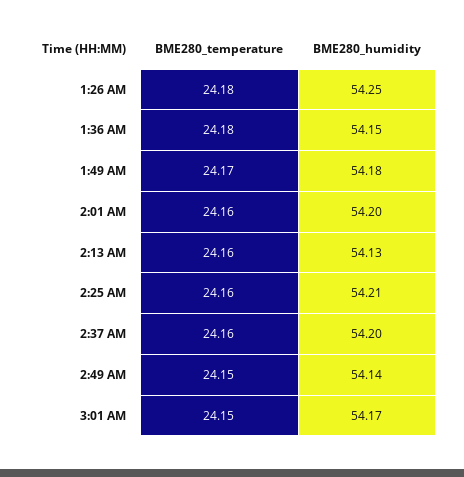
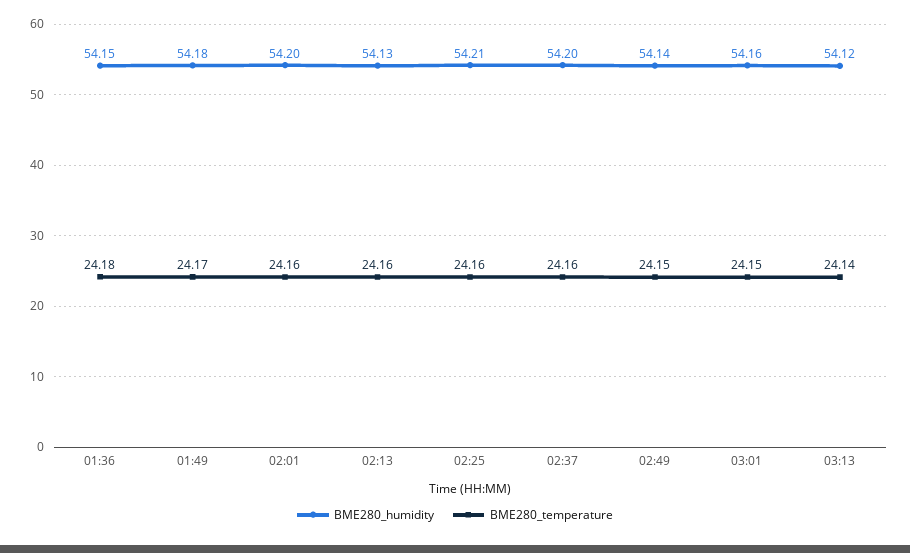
BME280_temperature, 1:26 AM: 24.18 -> none
BME280_humidity, 1:26 AM: 54.25 -> none
BME280_humidity, 3:01 AM: 54.17 -> 54.16
BME280_humidity, 03:13: none -> 54.12
BME280_temperature, 03:13: none -> 24.14

